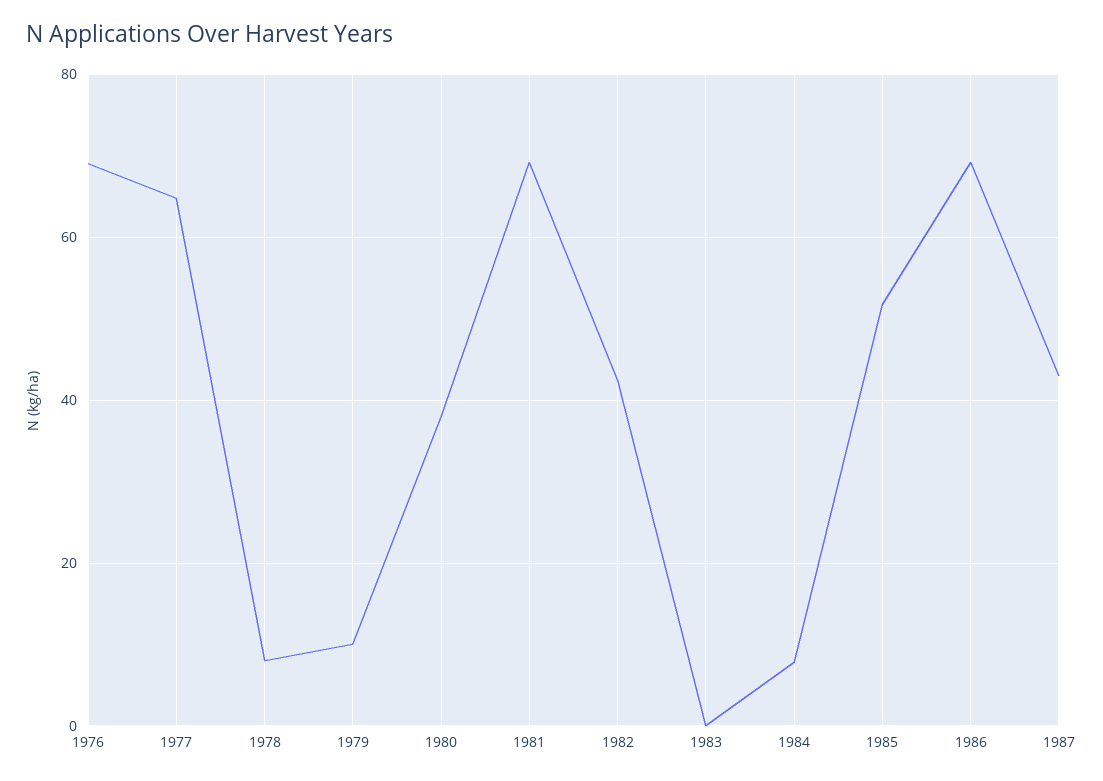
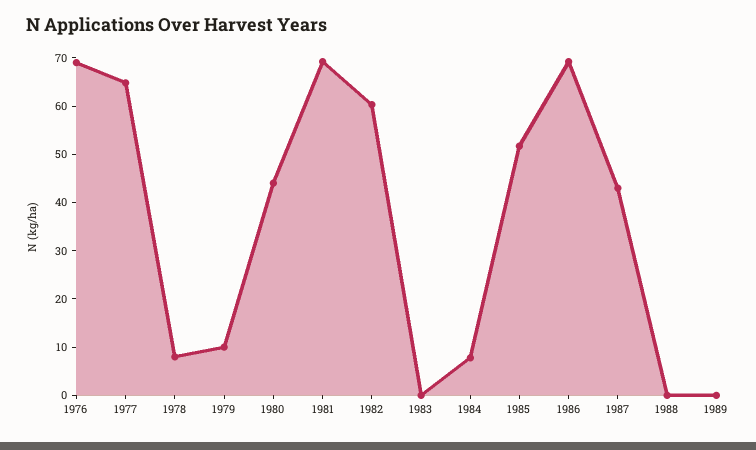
1980: 38 -> 44
1982: 42 -> 60
1988: none -> 0
1989: none -> 0

